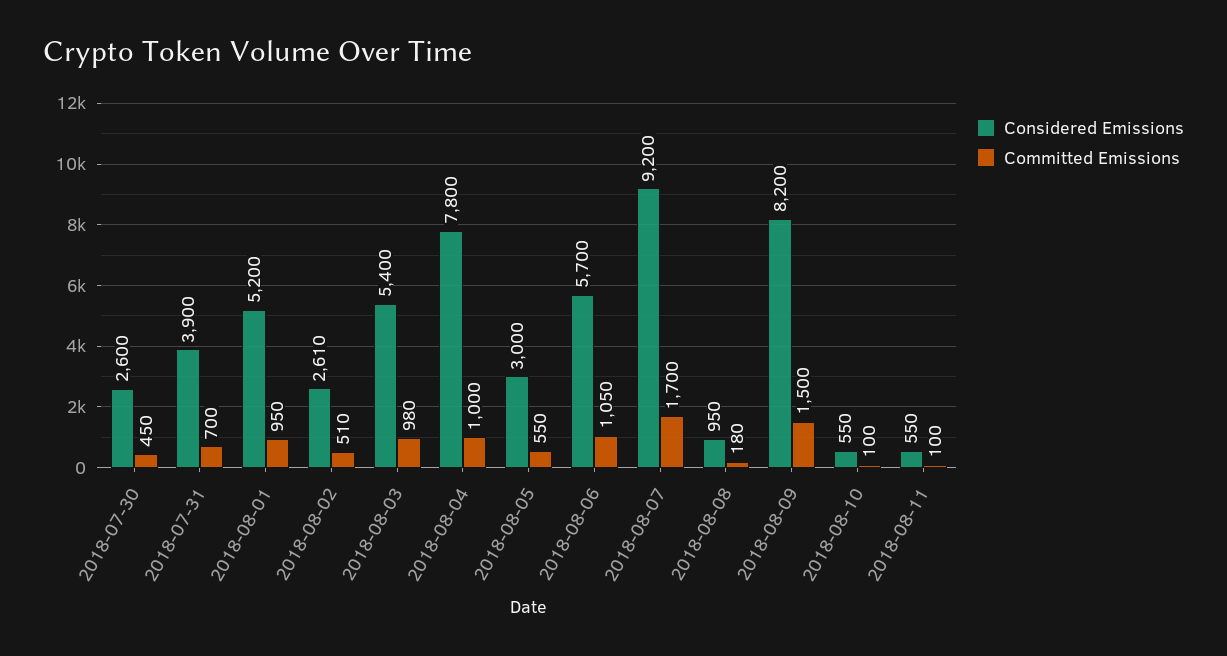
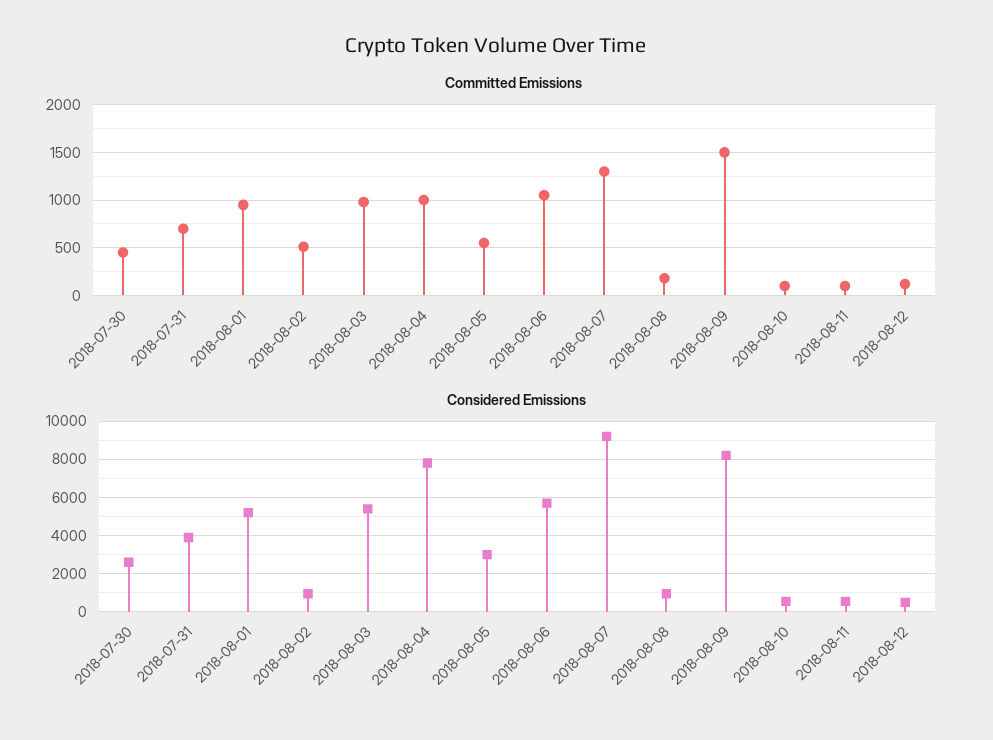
Considered Emissions, 2018-08-02: 2610 -> 1000
Committed Emissions, 2018-08-07: 1700 -> 1300
Committed Emissions, 2018-08-12: none -> 100
Considered Emissions, 2018-08-12: none -> 500

